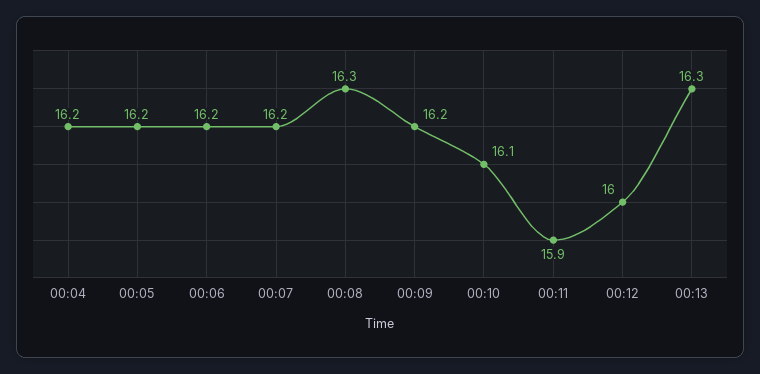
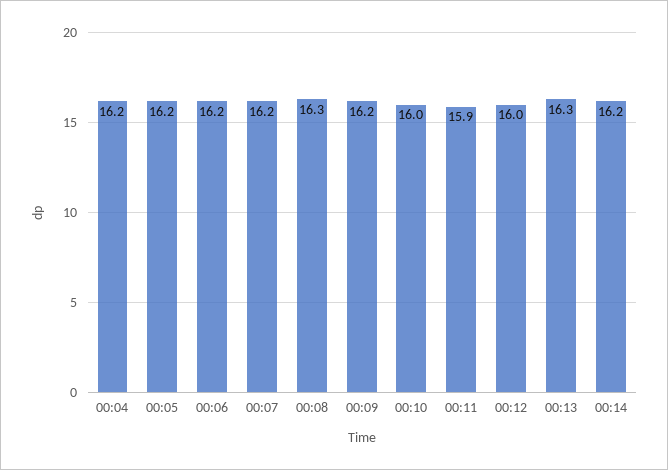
00:10: 16.1 -> 16
00:14: none -> 16.2

